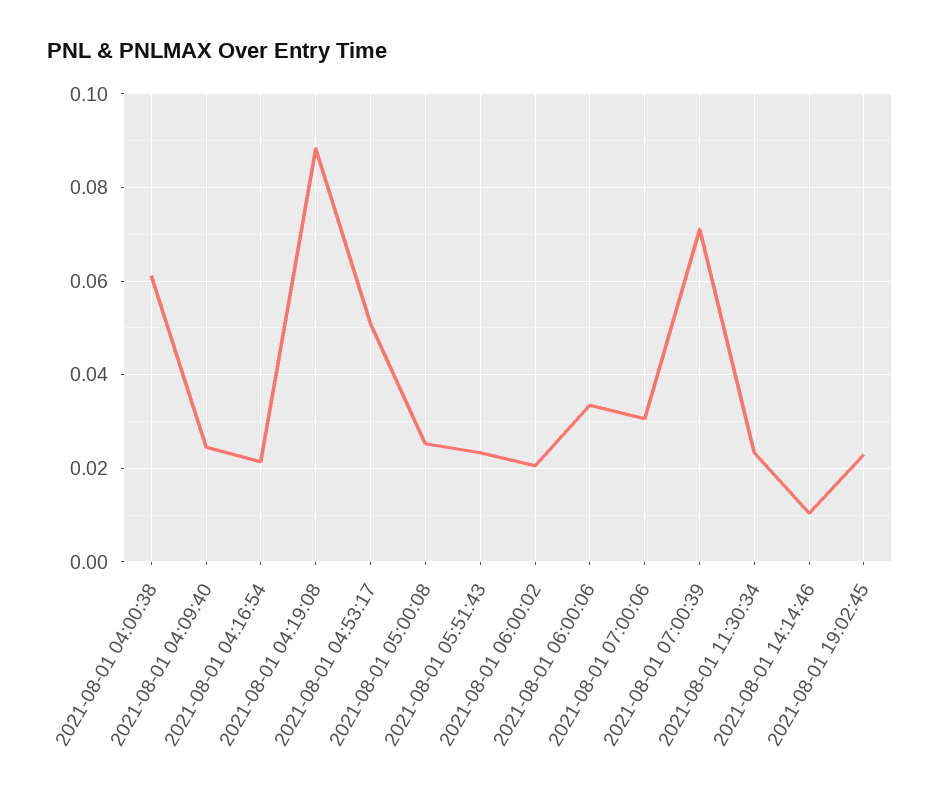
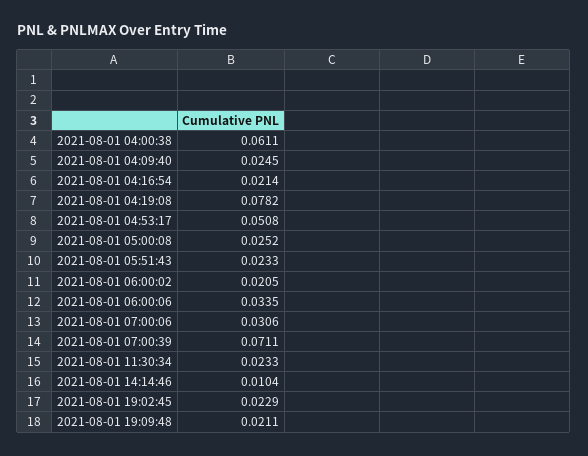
2021-08-01 04:19:08: 0.088 -> 0.0782
2021-08-01 19:09:48: none -> 0.0211

